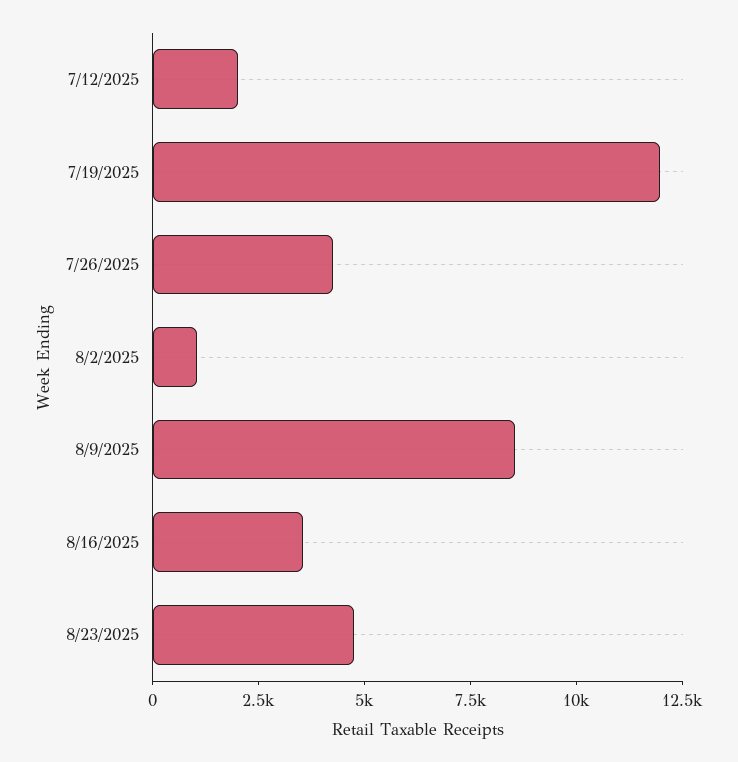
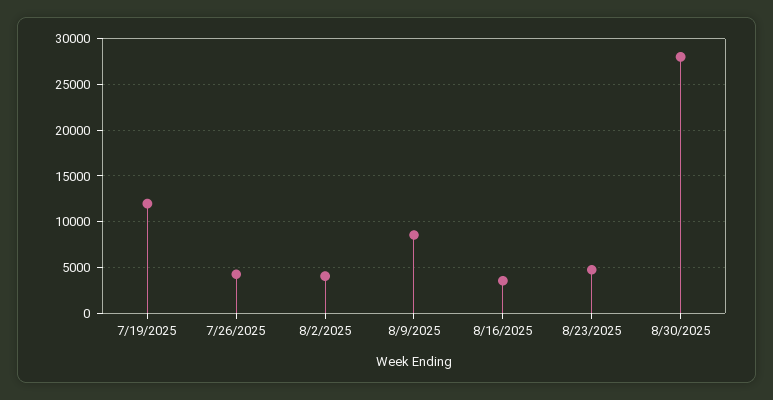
7/12/2025: 2000 -> none
8/2/2025: 1000 -> 4000
8/30/2025: none -> 28000

